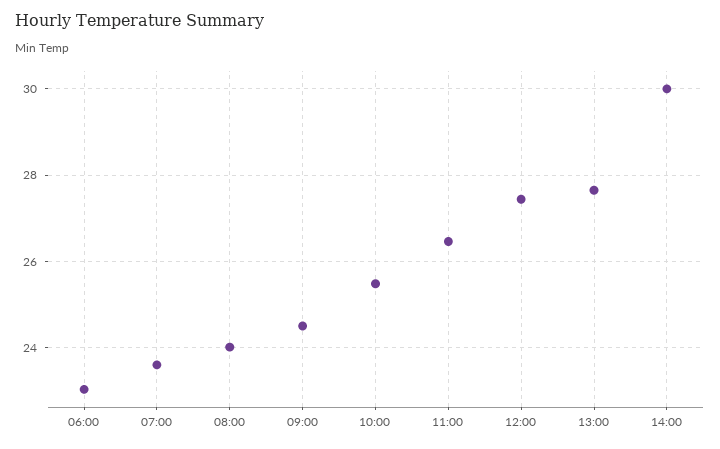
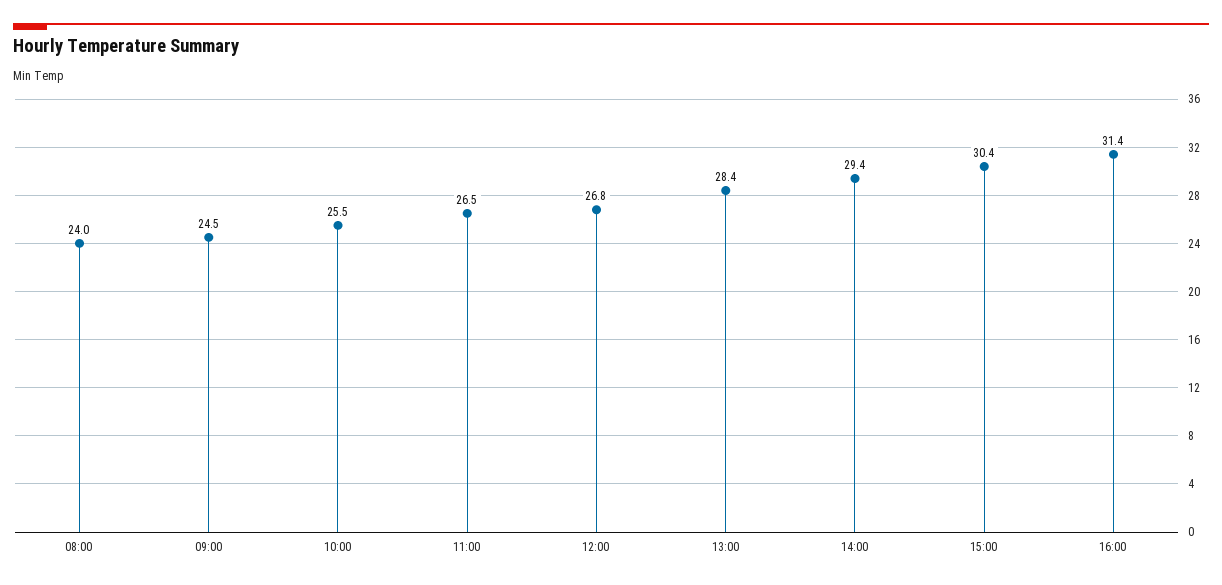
06:00: 23 -> none
07:00: 23.6 -> none
12:00: 27.4 -> 26.8
13:00: 27.6 -> 28.4
14:00: 30 -> 29.4
15:00: none -> 30.4
16:00: none -> 31.4

